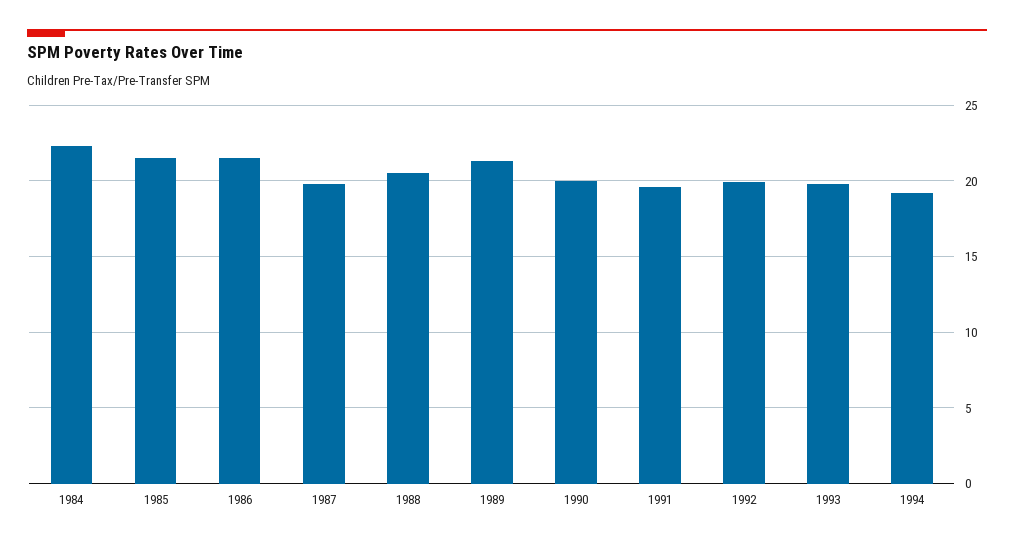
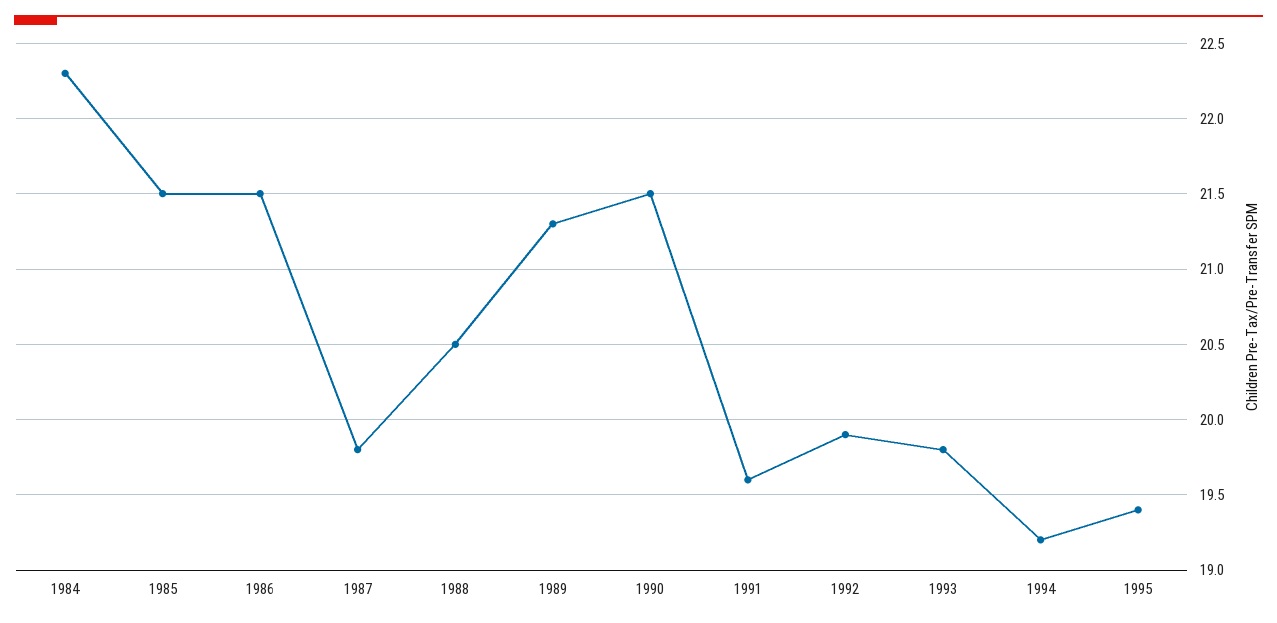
1990: 20 -> 21.5
1995: none -> 19.4

